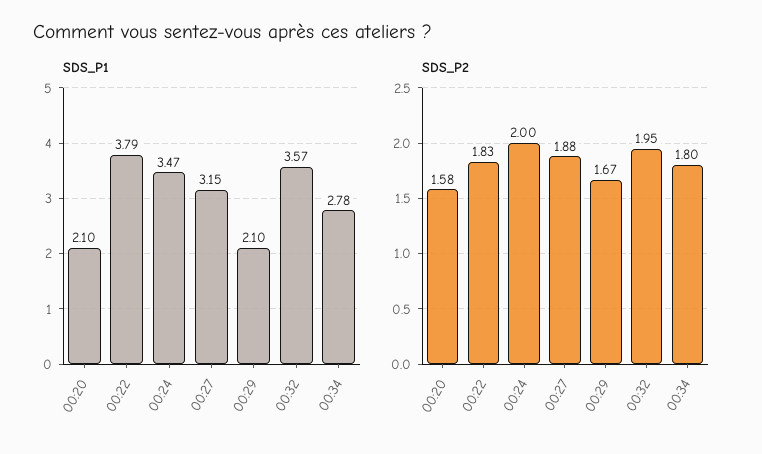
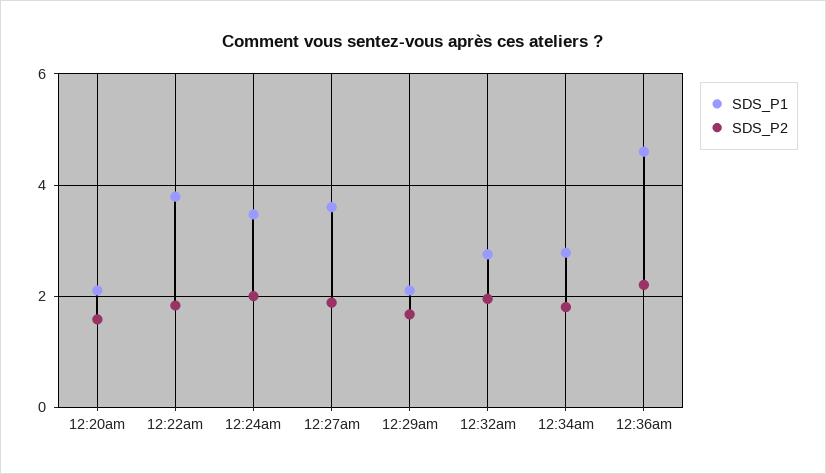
SDS_P1, 00:27: 3.15 -> 3.6
SDS_P1, 00:32: 3.57 -> 2.8
SDS_P1, 12:36am: none -> 4.6
SDS_P2, 12:36am: none -> 2.2

